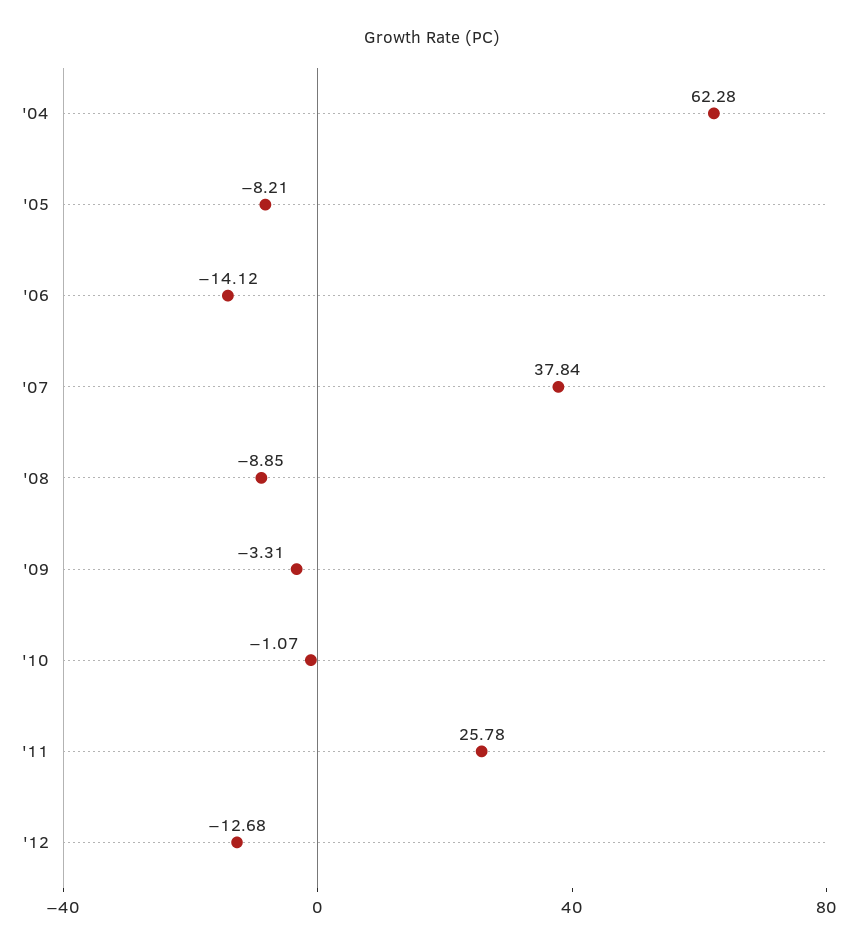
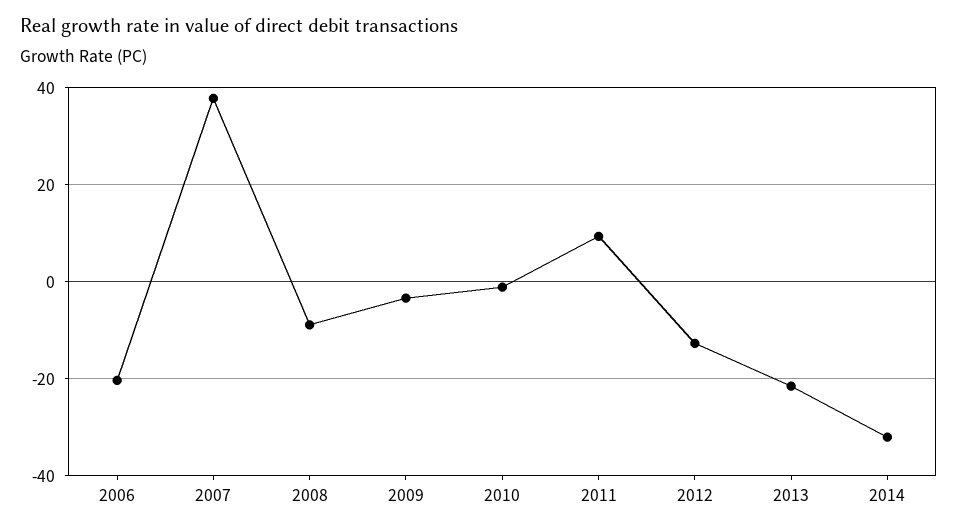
'04: 62.28 -> none
'05: -8.21 -> none
'06: -14.12 -> -20
'11: 25.78 -> 10
2013: none -> -22
2014: none -> -32

